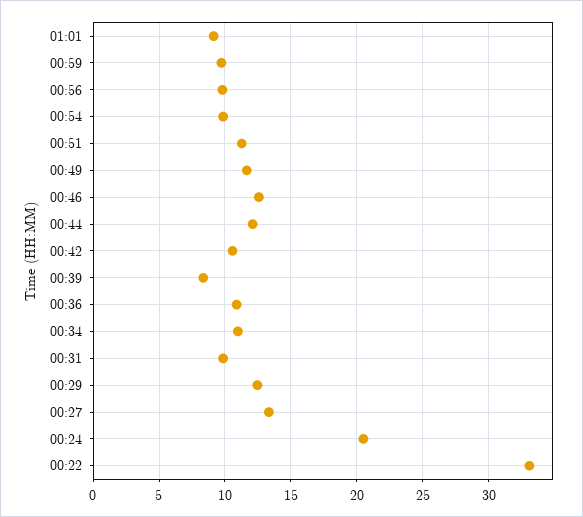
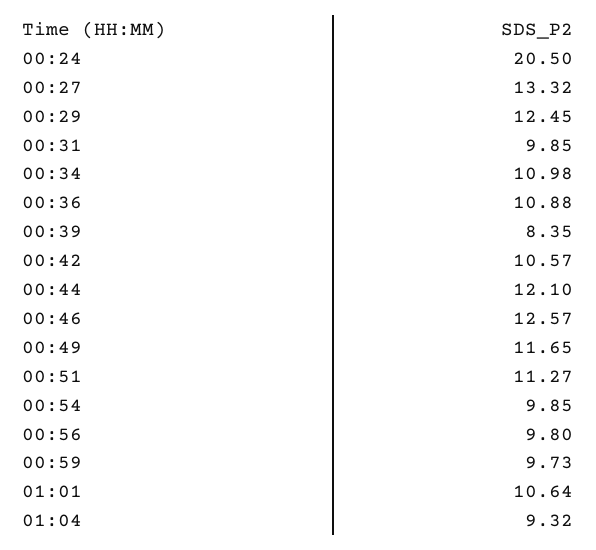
01:01: 9 -> 10.64
00:22: 33 -> none
01:04: none -> 9.32

